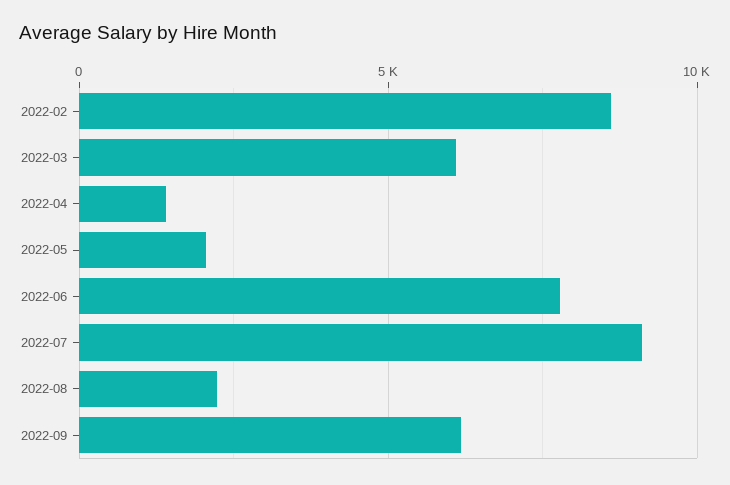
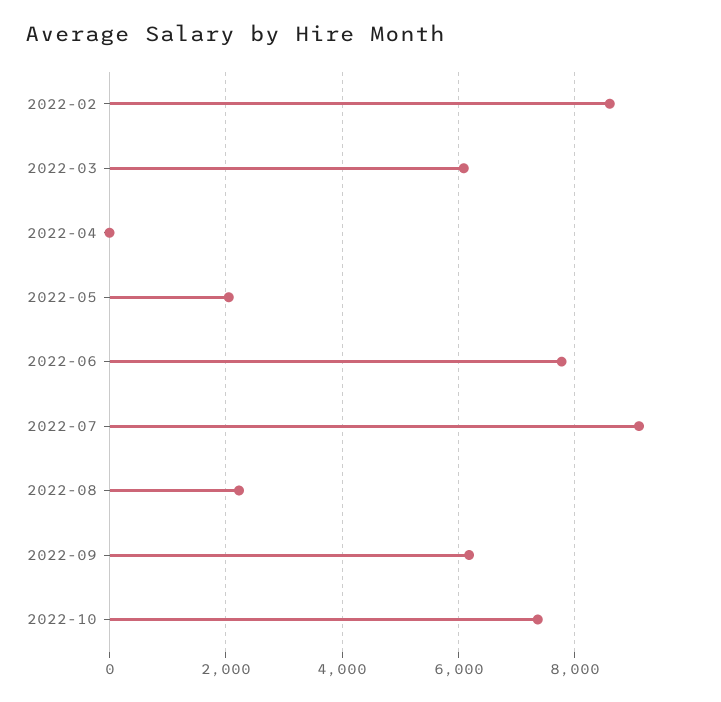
2022-04: 1500 -> 0
2022-10: none -> 7400

